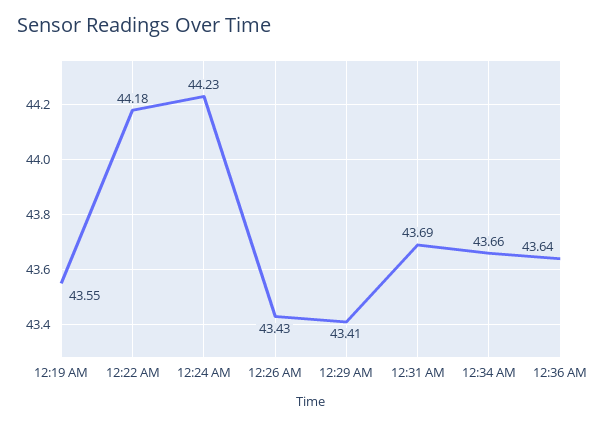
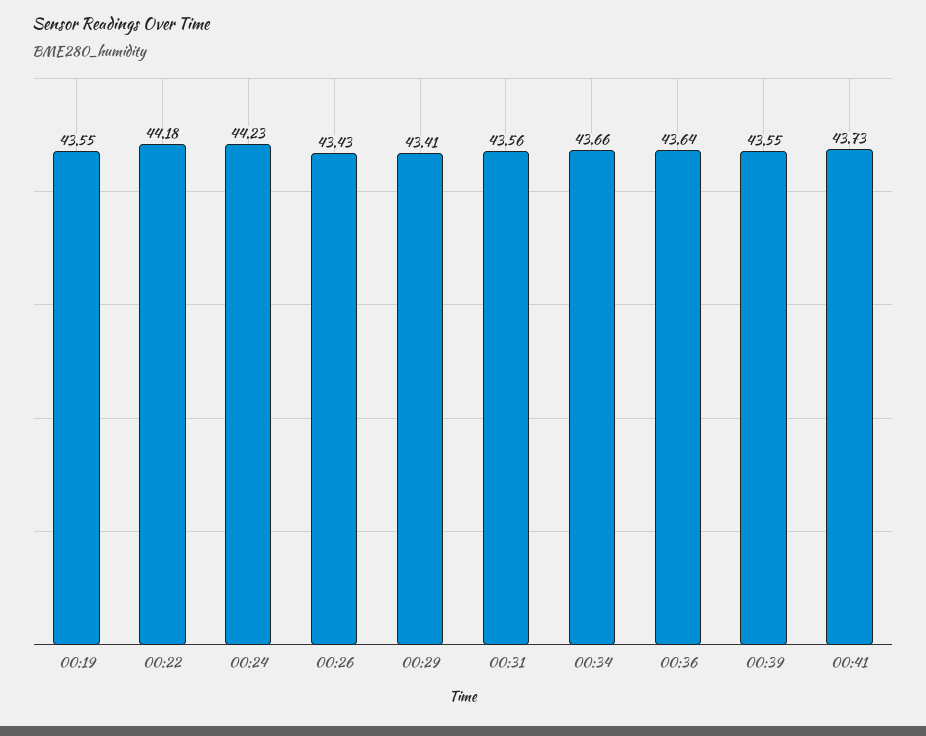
12:31 AM: 43.69 -> 43.56
00:39: none -> 43.55
00:41: none -> 43.73

